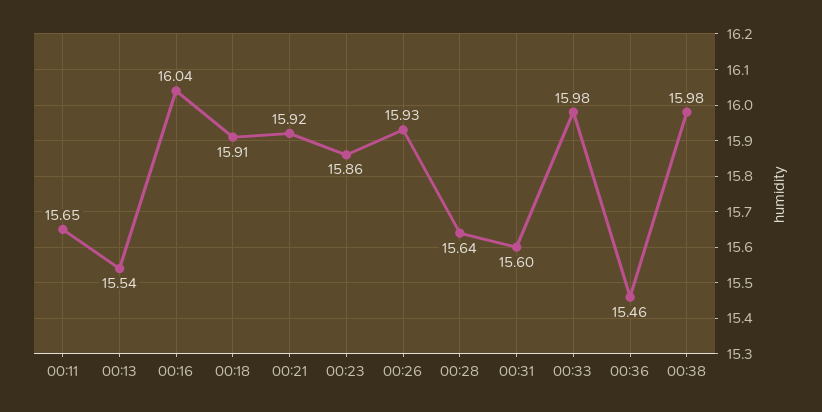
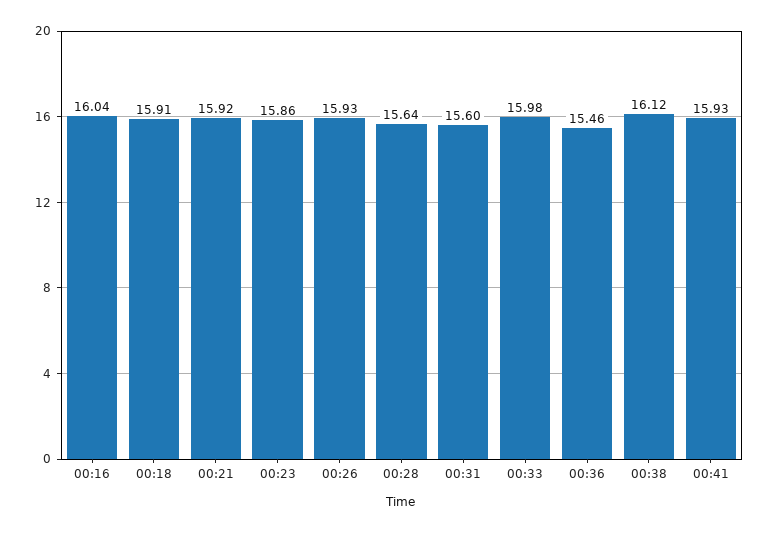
00:11: 15.65 -> none
00:13: 15.54 -> none
00:38: 15.98 -> 16.12
00:41: none -> 15.93

